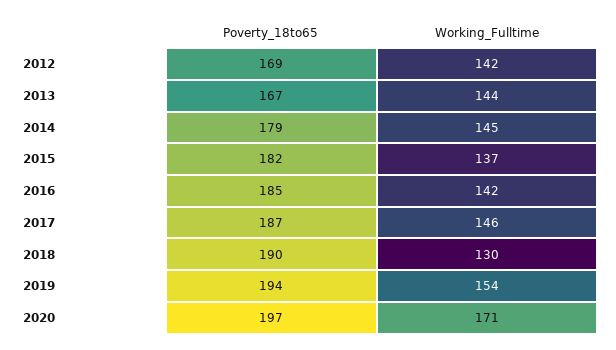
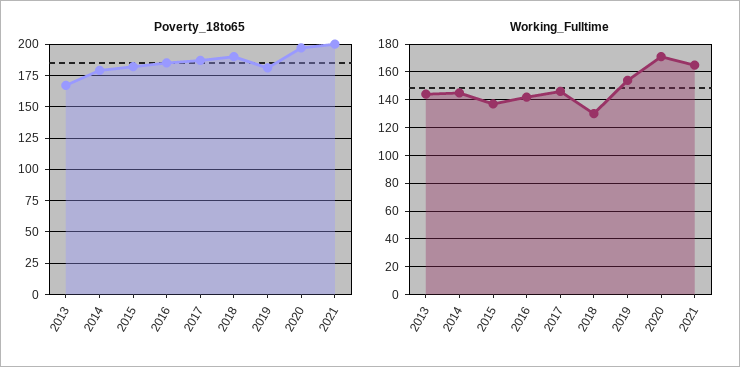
Poverty_18to65, 2012: 169 -> none
Working_Fulltime, 2012: 142 -> none
Poverty_18to65, 2019: 194 -> 180
Poverty_18to65, 2021: none -> 200
Working_Fulltime, 2021: none -> 165

